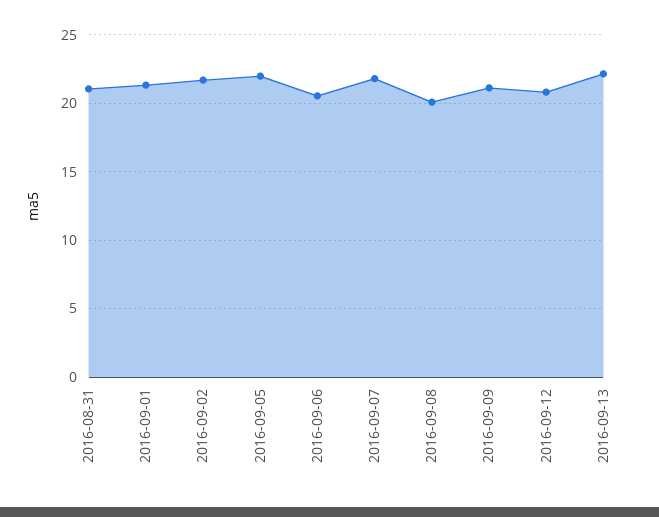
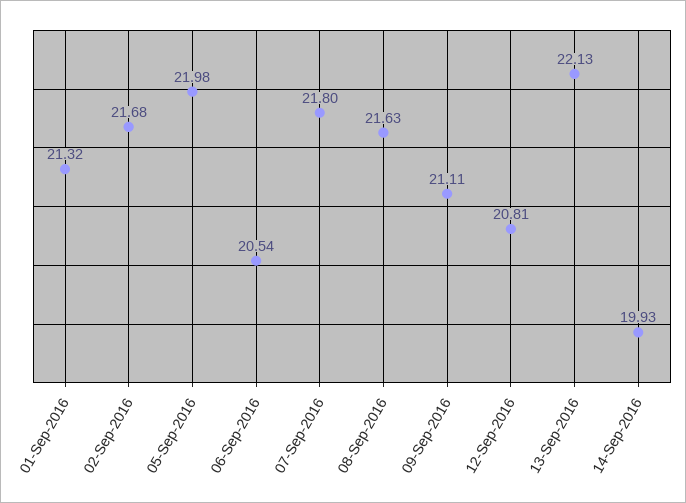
2016-08-31: 21 -> none
2016-09-08: 20 -> 21.63
14-Sep-2016: none -> 19.93

